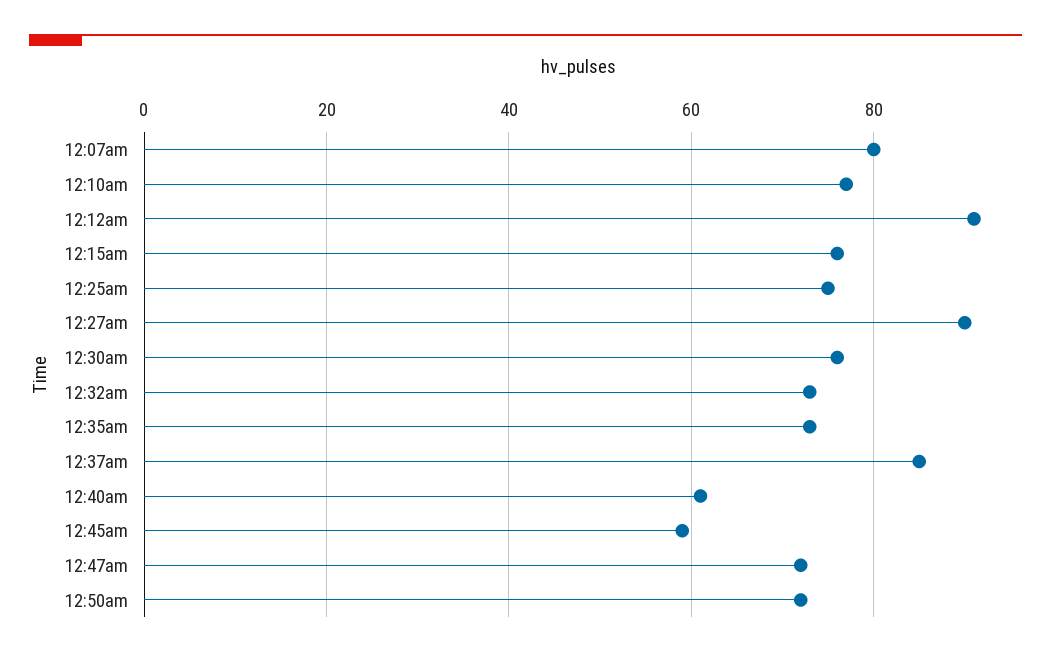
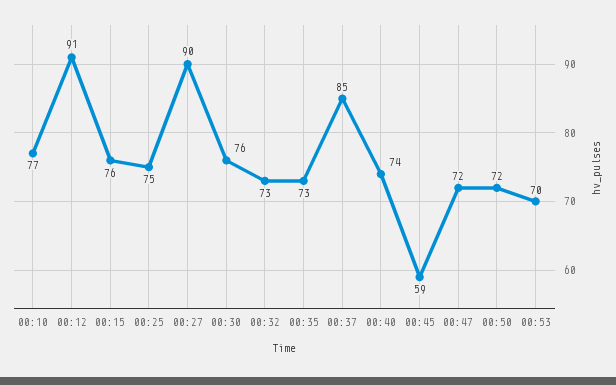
12:07am: 80 -> none
12:40am: 60 -> 74
00:53: none -> 70

